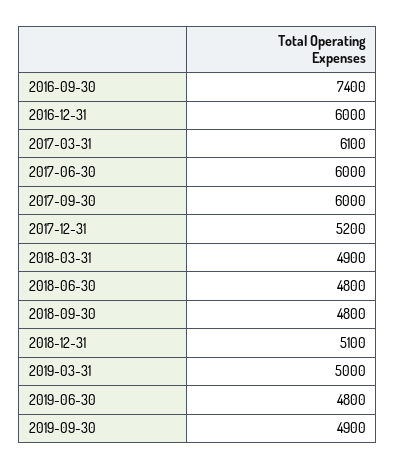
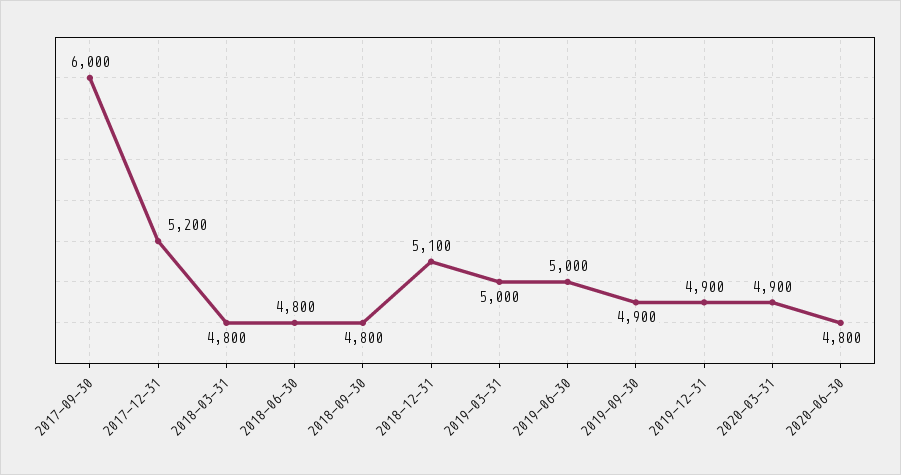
2016-09-30: 7400 -> none
2016-12-31: 6000 -> none
2017-03-31: 6100 -> none
2017-06-30: 6000 -> none
2018-03-31: 4900 -> 4800
2019-06-30: 4800 -> 5000
2019-12-31: none -> 4900
2020-03-31: none -> 4900
2020-06-30: none -> 4800

